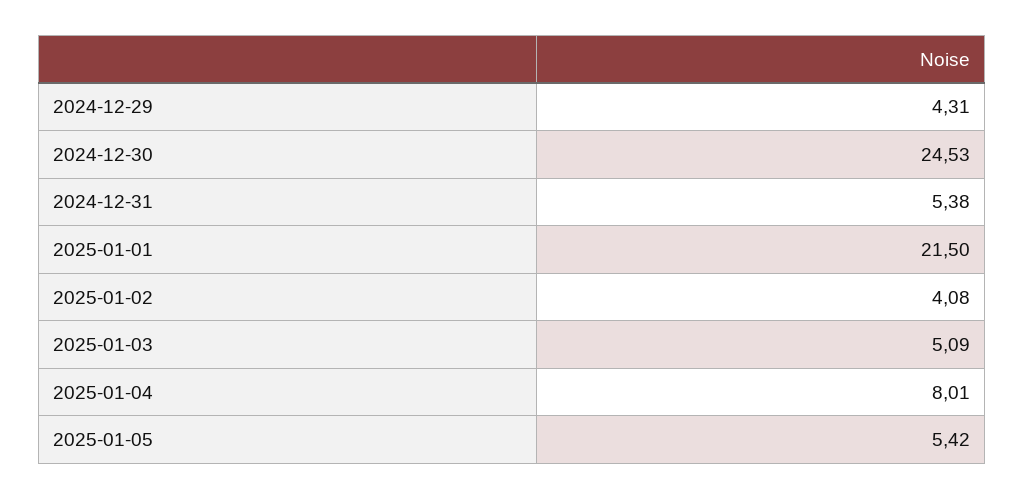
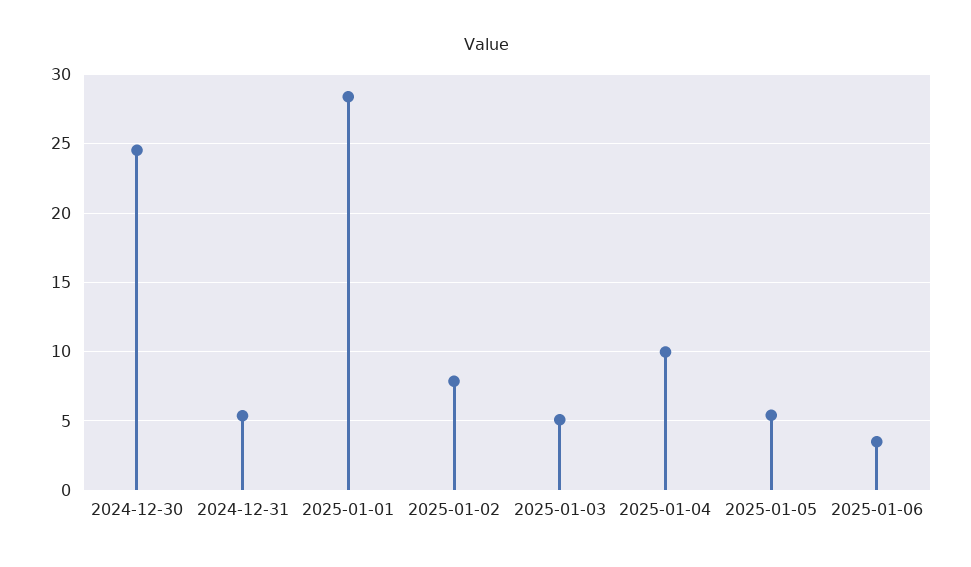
2024-12-29: 4.31 -> none
2025-01-01: 21.5 -> 28.5
2025-01-02: 4.08 -> 8
2025-01-04: 8.01 -> 10
2025-01-06: none -> 3.5

